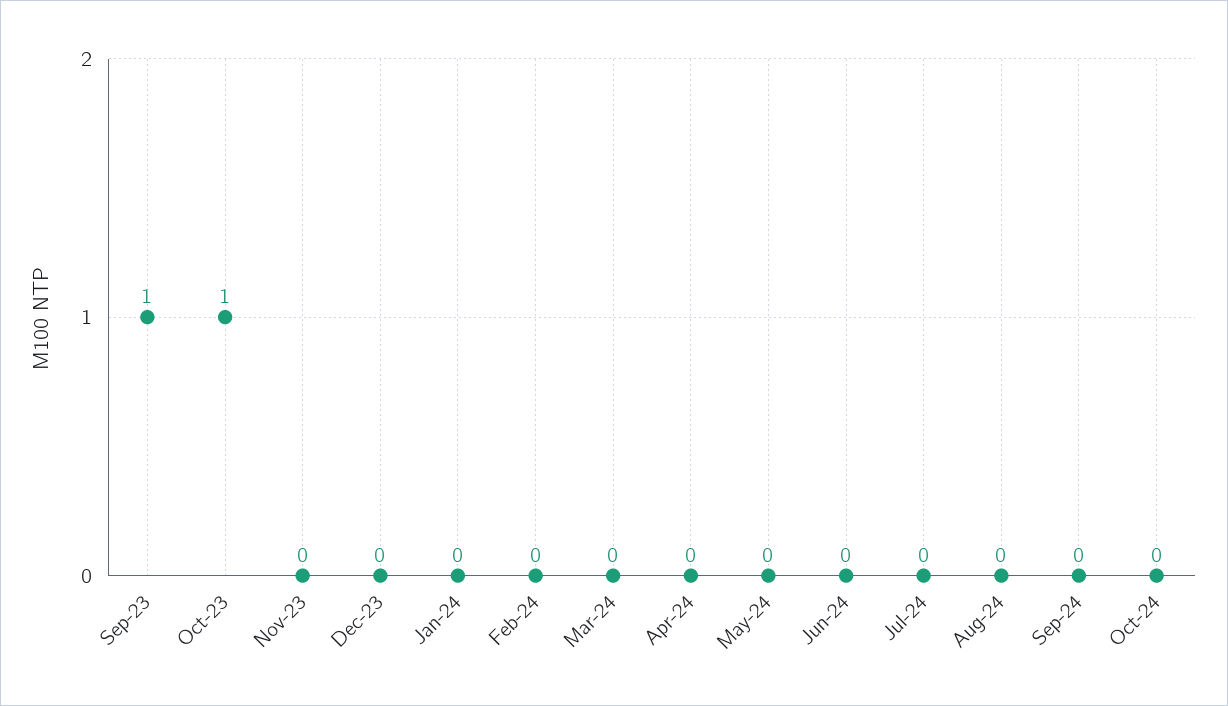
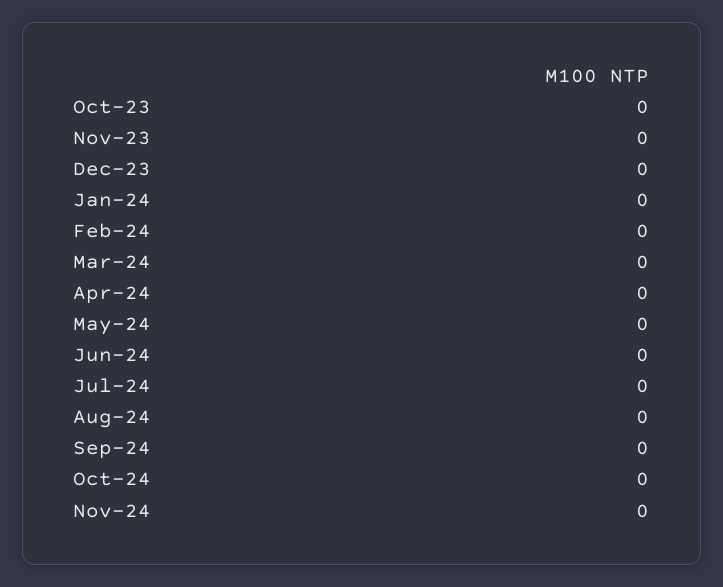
Sep-23: 1 -> none
Oct-23: 1 -> 0
Nov-24: none -> 0

